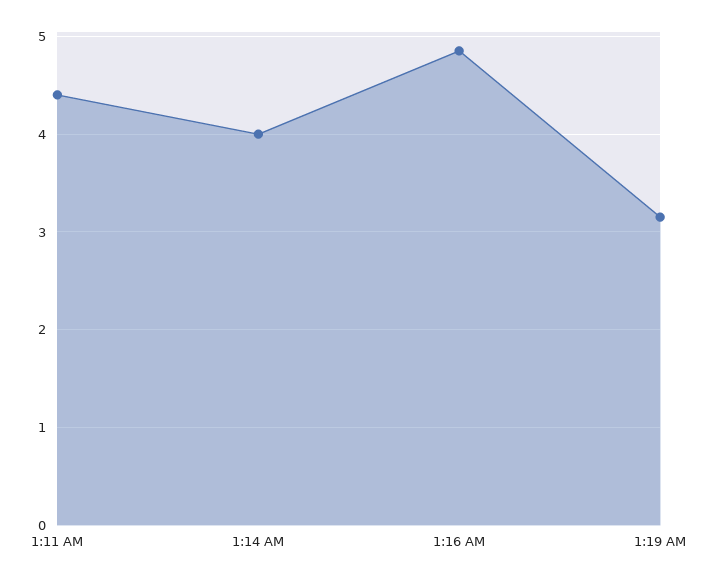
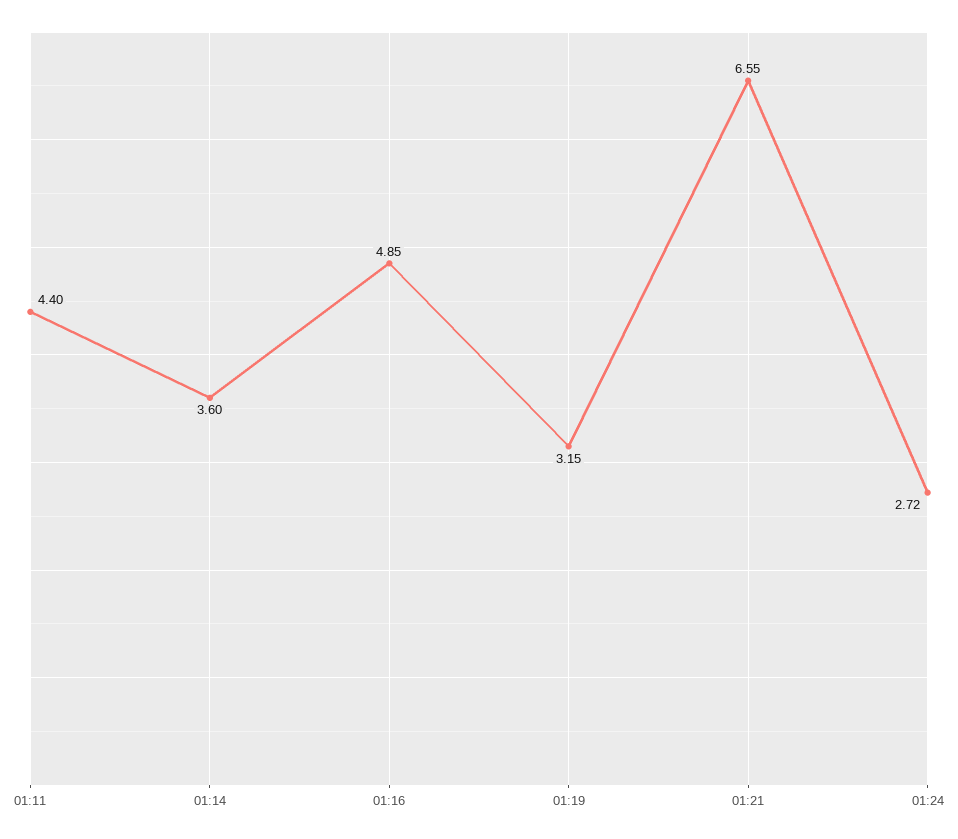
1:14 AM: 4 -> 3.6
01:21: none -> 6.55
01:24: none -> 2.72

